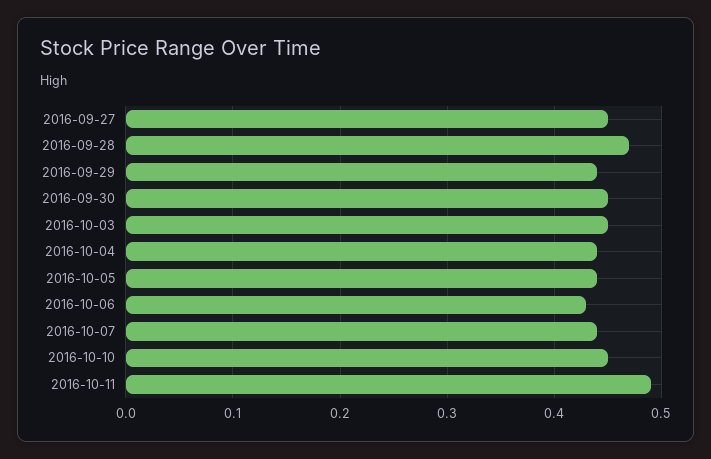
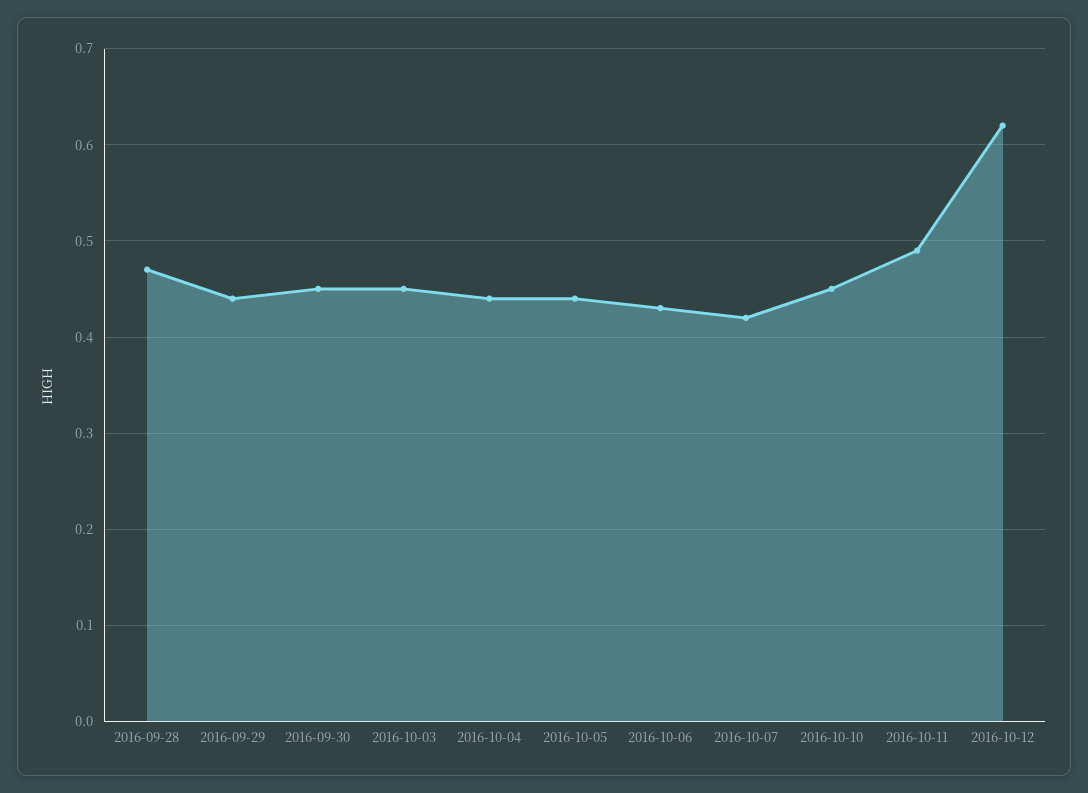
2016-09-27: 0.45 -> none
2016-10-07: 0.44 -> 0.42
2016-10-12: none -> 0.62

